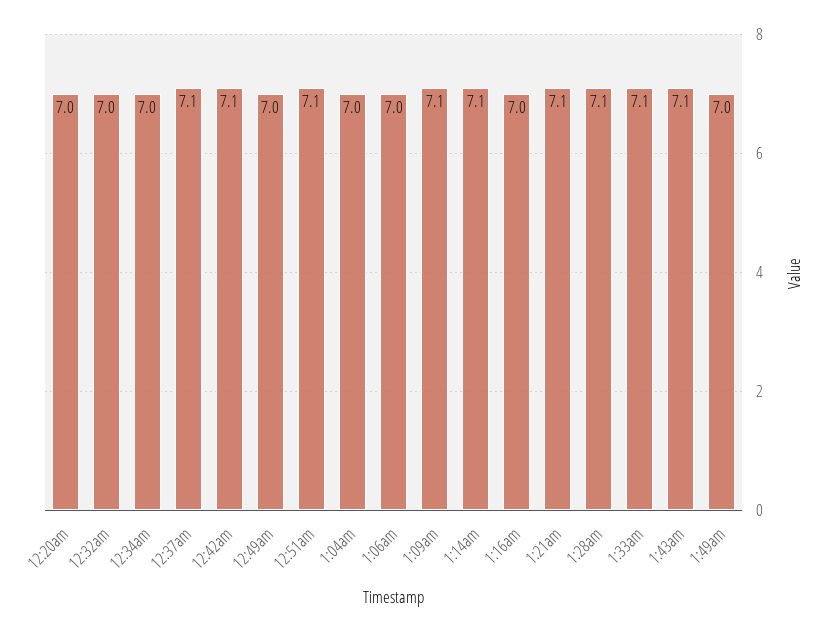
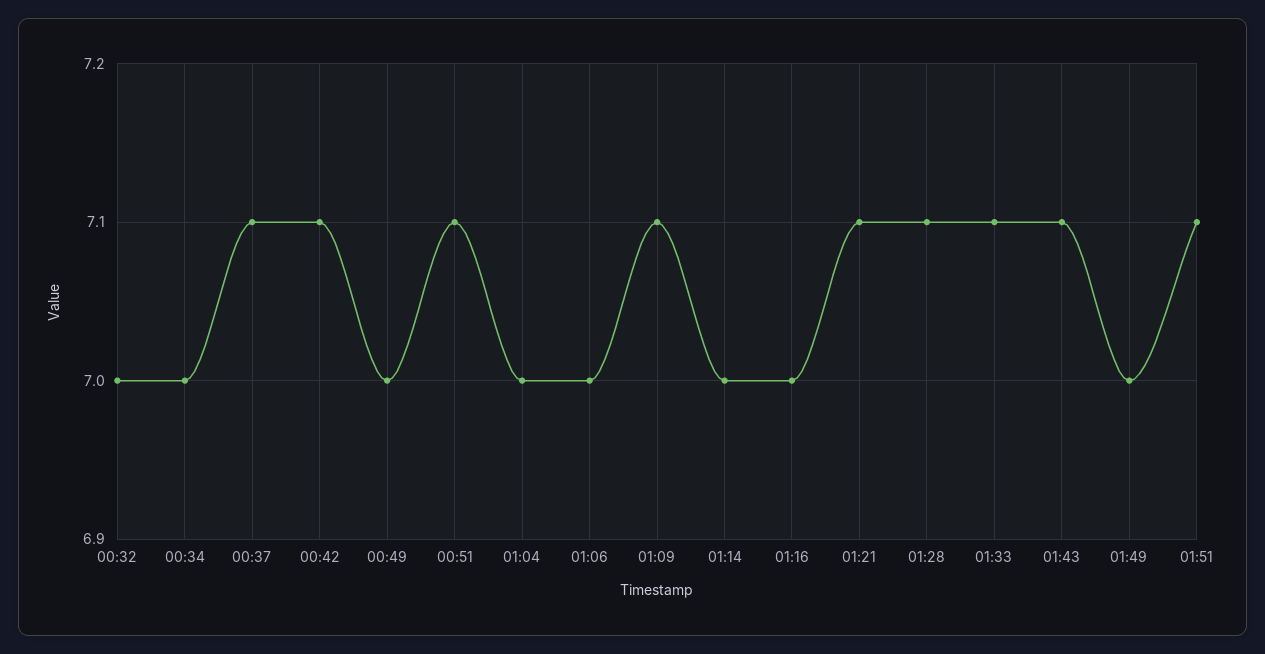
12:20am: 7 -> none
1:14am: 7.1 -> 7
01:51: none -> 7.1

